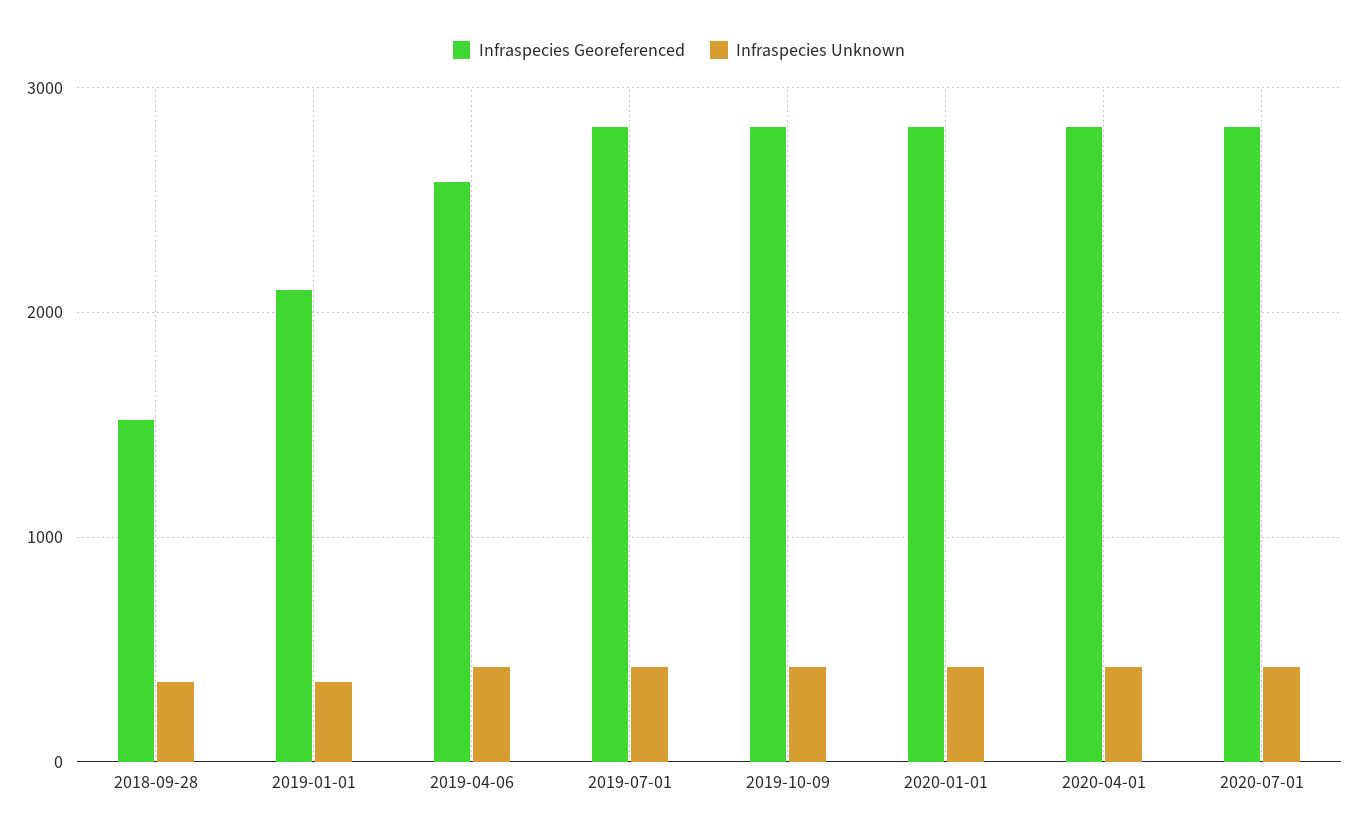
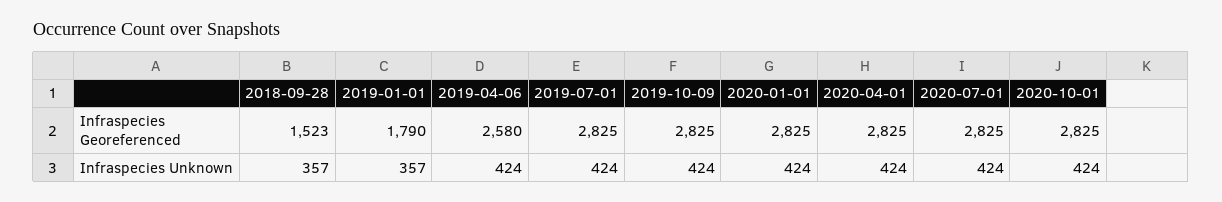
Infraspecies Georeferenced, 2019-01-01: 2100 -> 1790
Infraspecies Georeferenced, 2020-10-01: none -> 2825
Infraspecies Unknown, 2020-10-01: none -> 424

